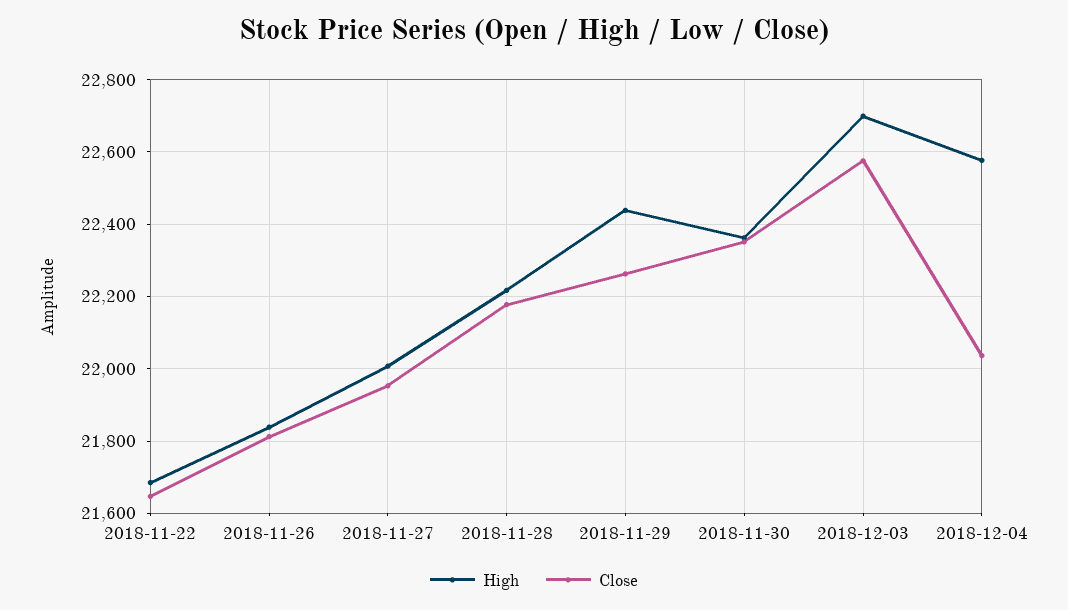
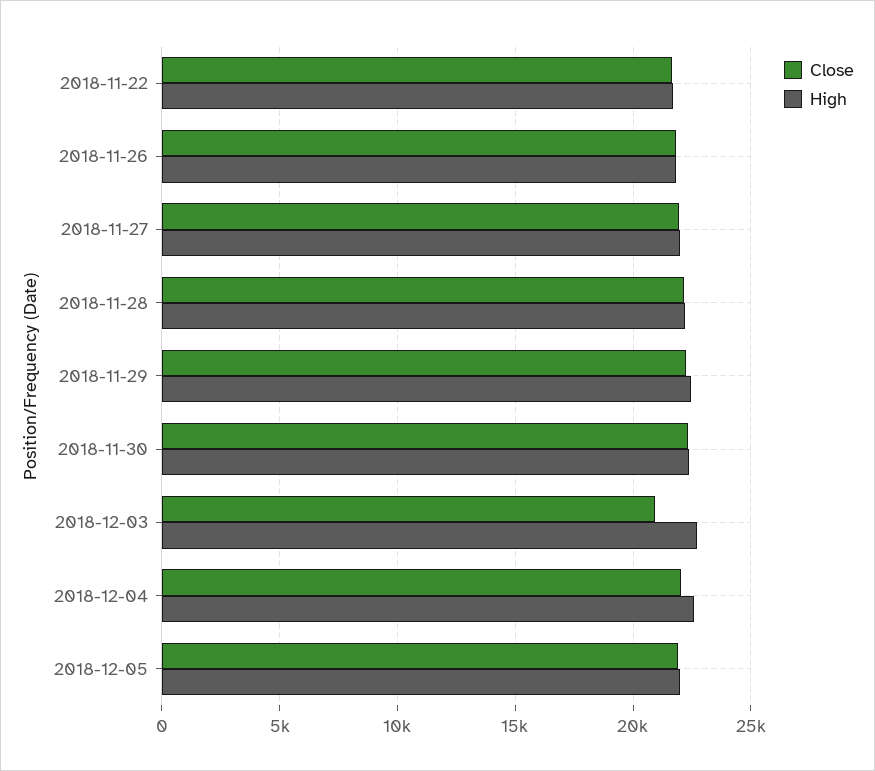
Close, 2018-12-03: 22580 -> 21000
Close, 2018-12-05: none -> 22000
High, 2018-12-05: none -> 22000

